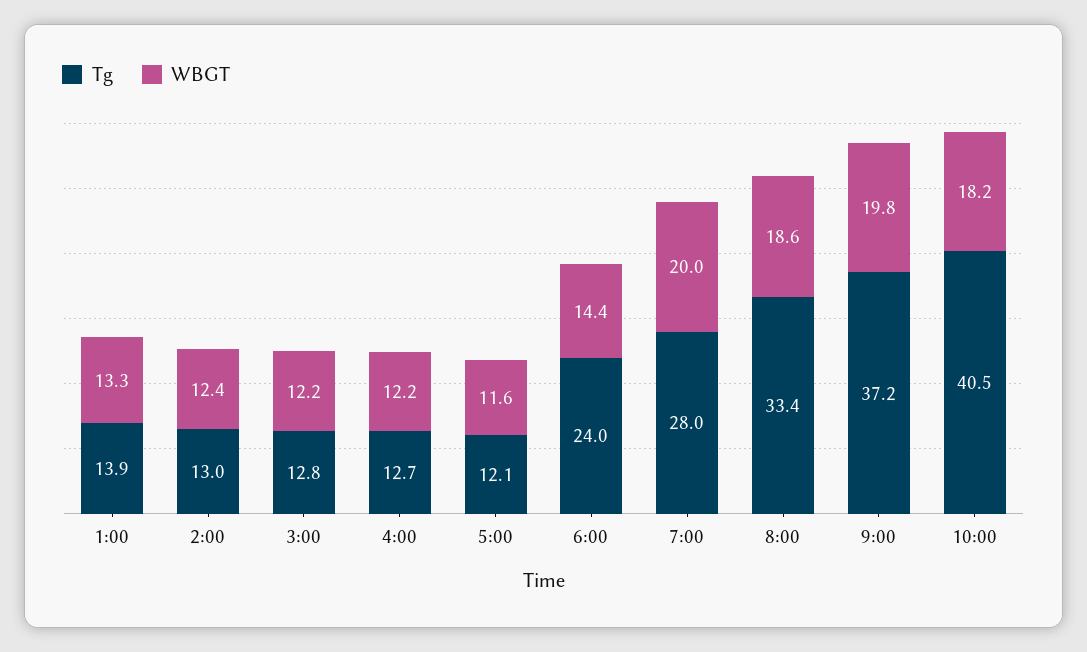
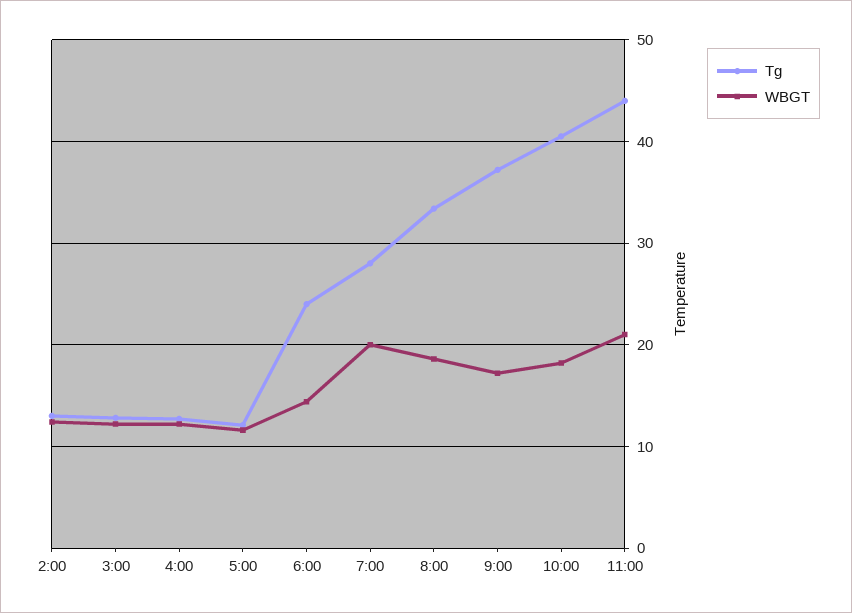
Tg, 1:00: 13.9 -> none
WBGT, 1:00: 13.3 -> none
WBGT, 9:00: 19.8 -> 17
Tg, 11:00: none -> 44
WBGT, 11:00: none -> 21

